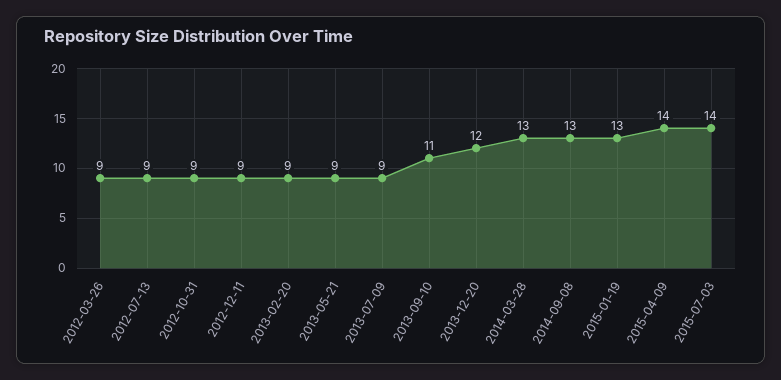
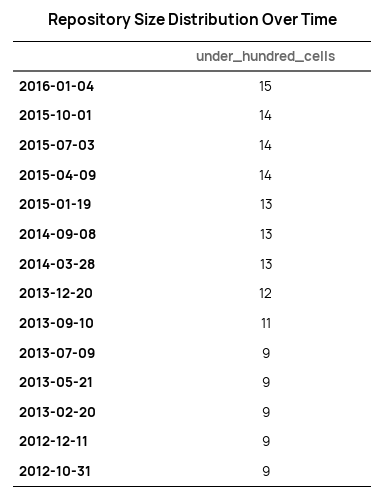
2012-03-26: 9 -> none
2012-07-13: 9 -> none
2016-01-04: none -> 15
2015-10-01: none -> 14

